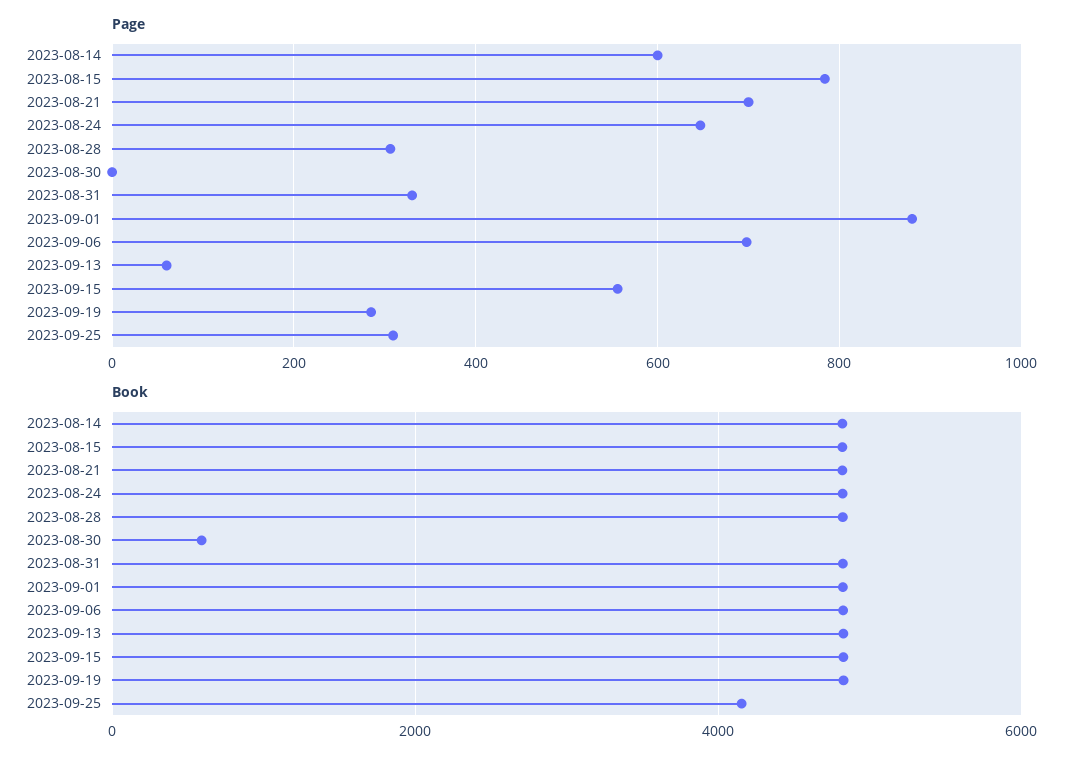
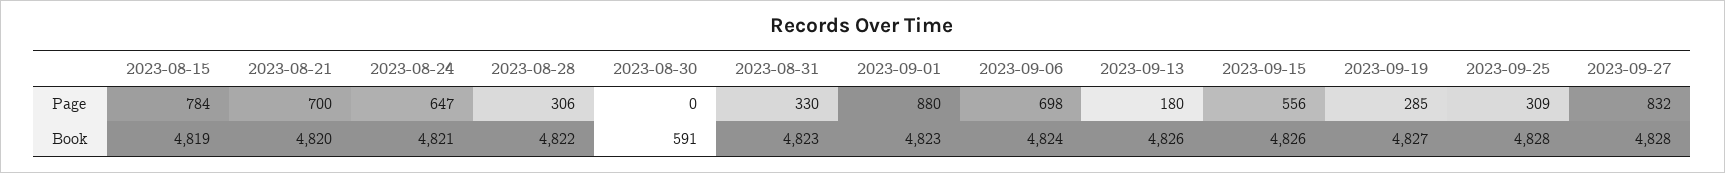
Page, 2023-08-14: 600 -> none
Page, 2023-09-13: 60 -> 180
Book, 2023-08-14: 4800 -> none
Book, 2023-09-25: 4200 -> 4828
Page, 2023-09-27: none -> 832
Book, 2023-09-27: none -> 4828

